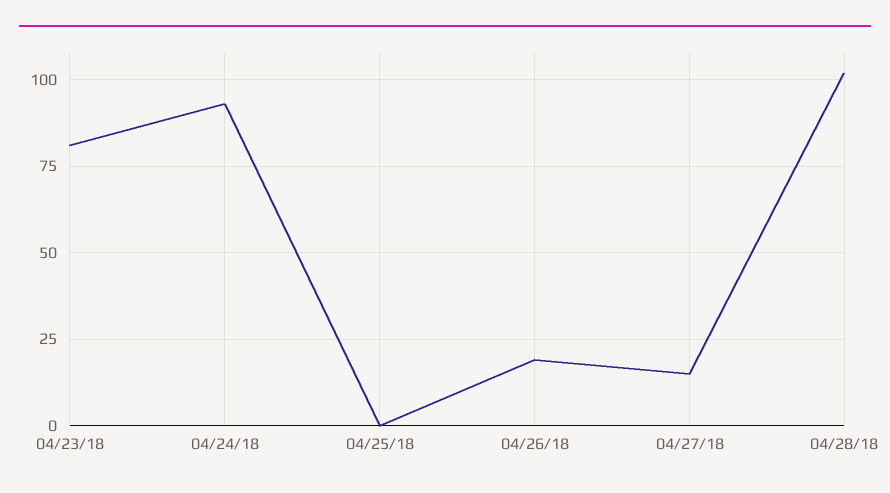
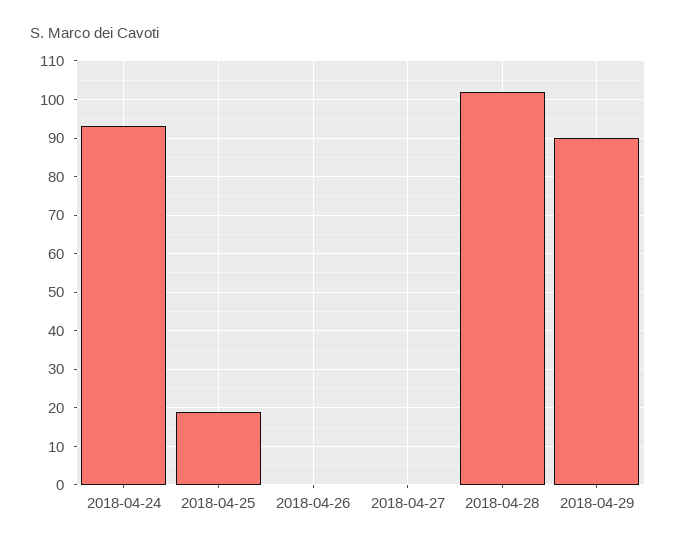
04/23/18: 80 -> none
04/25/18: 0 -> 20
04/26/18: 20 -> 0
04/27/18: 15 -> 0
2018-04-29: none -> 90

